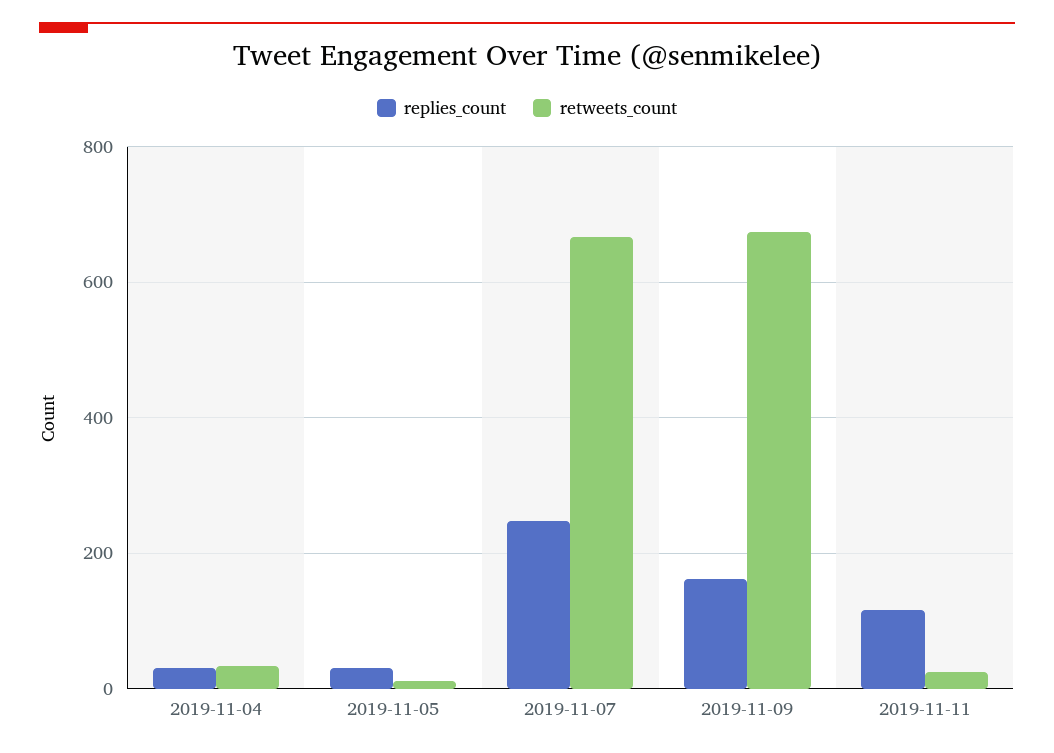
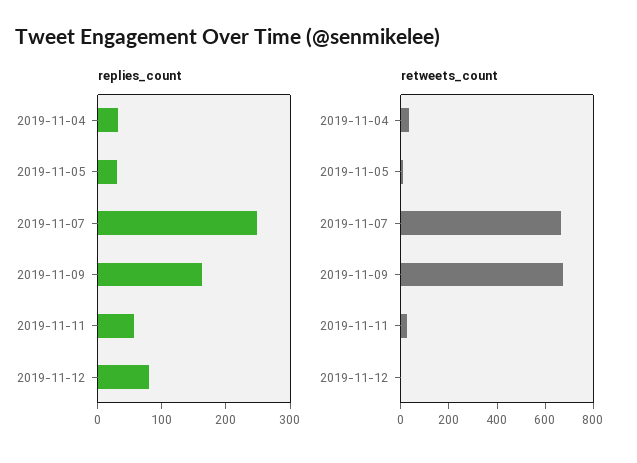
replies_count, 2019-11-11: 120 -> 60
replies_count, 2019-11-12: none -> 80
retweets_count, 2019-11-12: none -> 0

